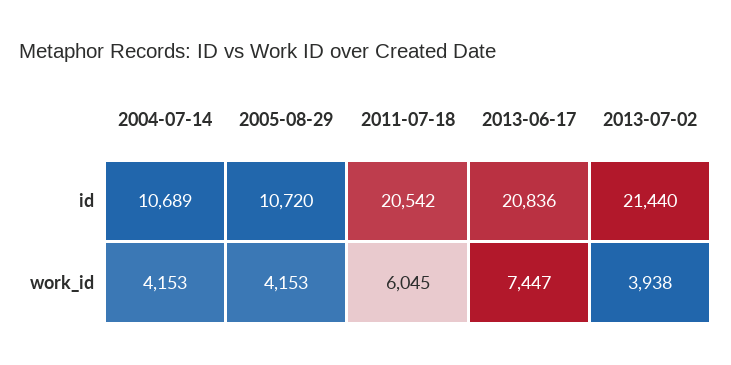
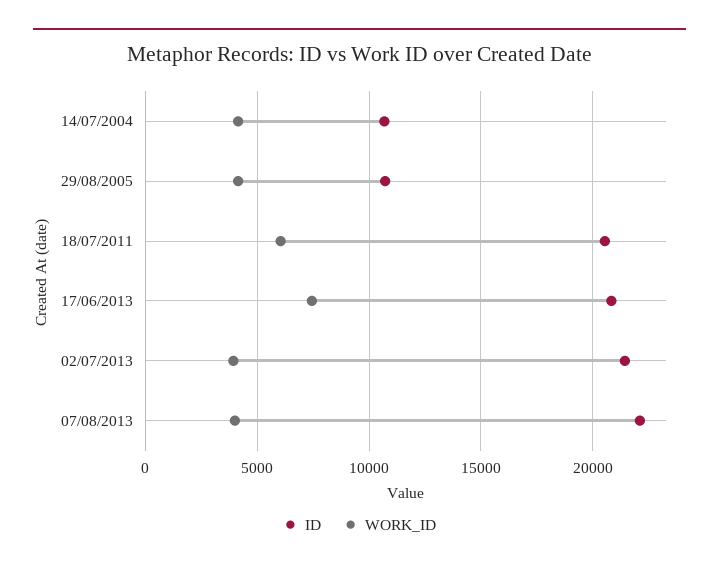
id, 07/08/2013: none -> 22000
work_id, 07/08/2013: none -> 4000

